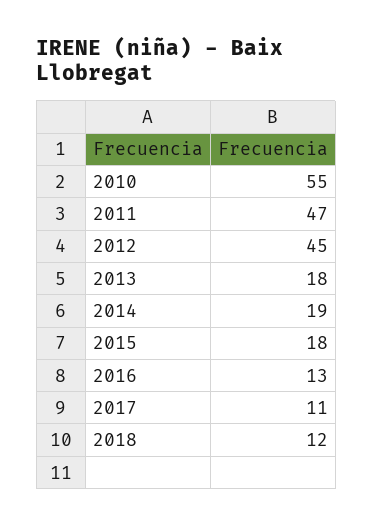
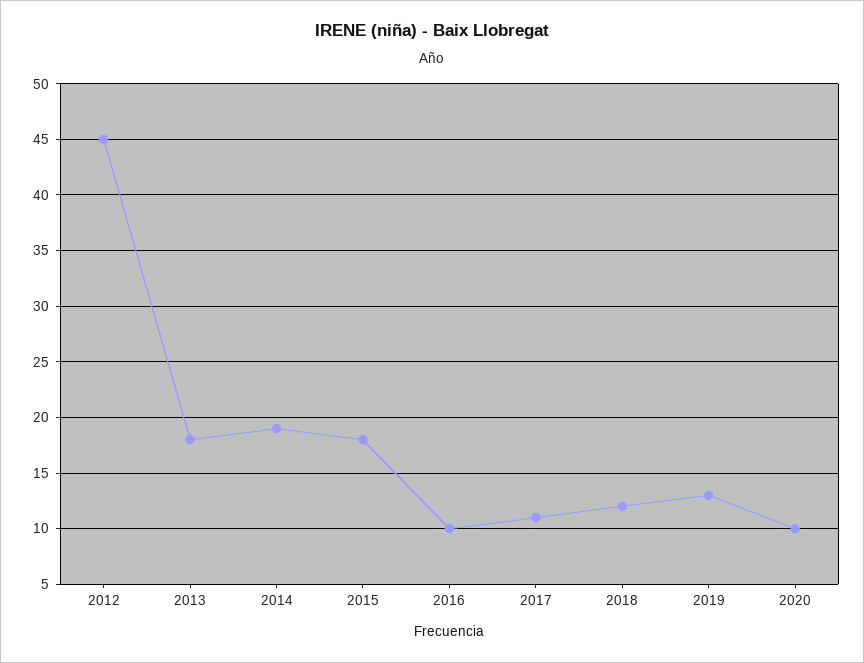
2010: 55 -> none
2011: 47 -> none
2016: 13 -> 10
2019: none -> 13
2020: none -> 10

